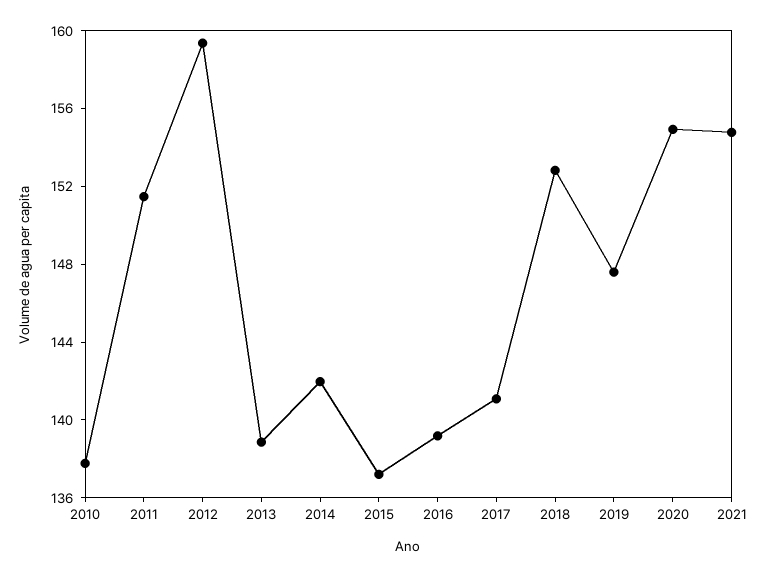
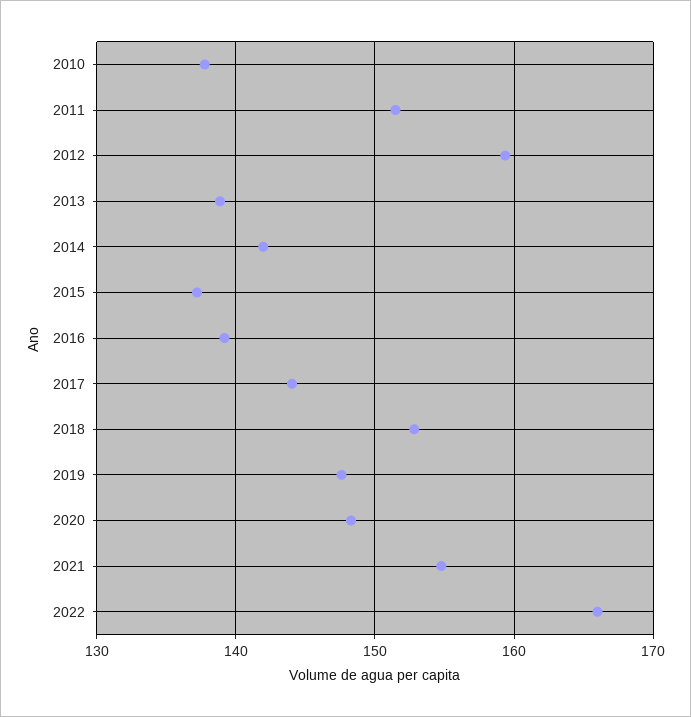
2017: 141 -> 144
2020: 155 -> 148
2022: none -> 166

